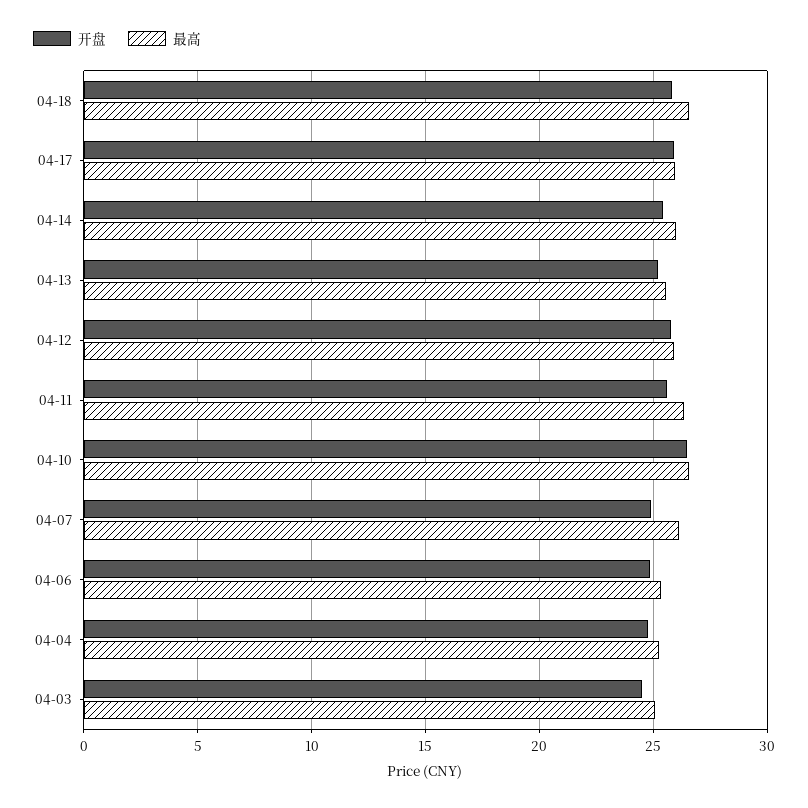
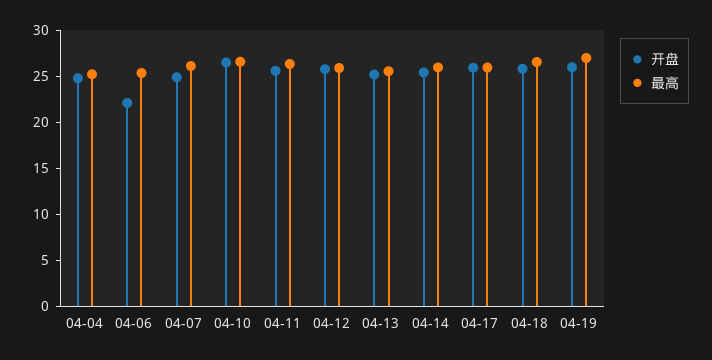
开盘, 04-06: 25 -> 22
开盘, 04-03: 24.5 -> none
最高, 04-03: 25 -> none
开盘, 04-19: none -> 26
最高, 04-19: none -> 27

